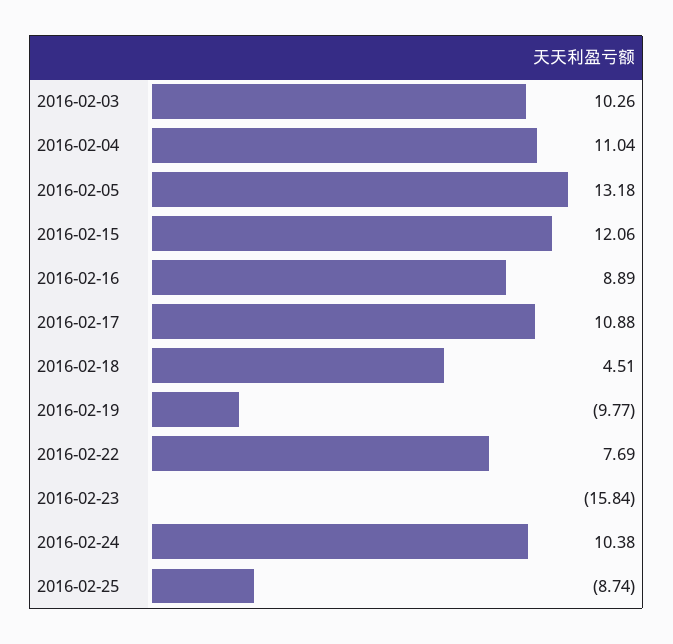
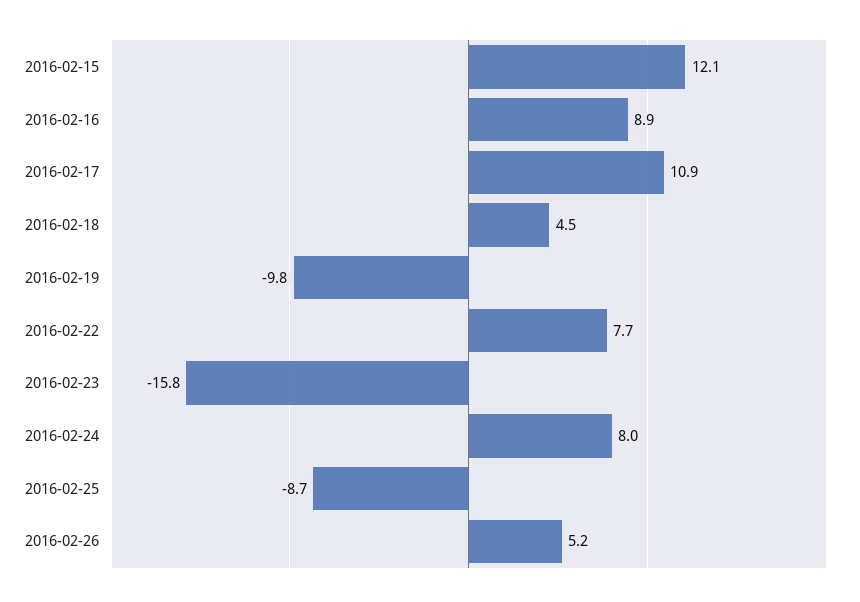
2016-02-03: 10.26 -> none
2016-02-04: 11.04 -> none
2016-02-05: 13.18 -> none
2016-02-24: 10.38 -> 8
2016-02-26: none -> 5.2

